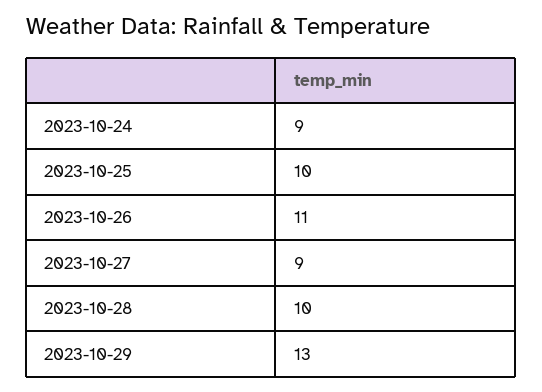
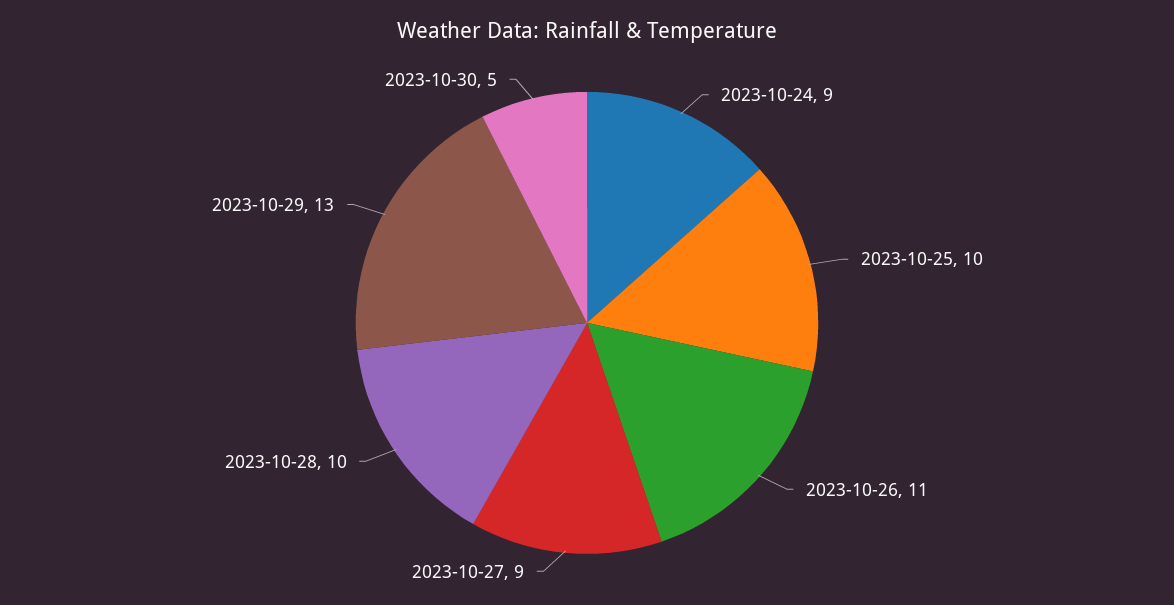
2023-10-30: none -> 5

